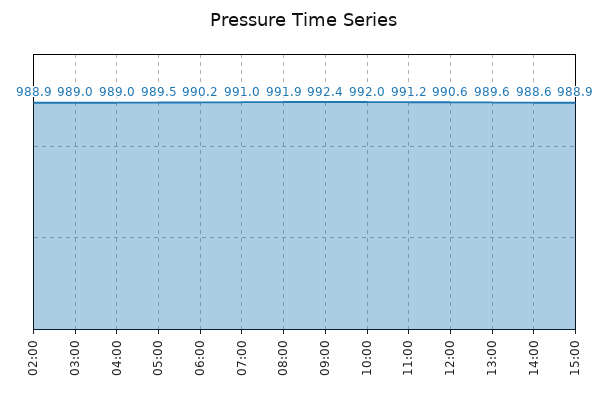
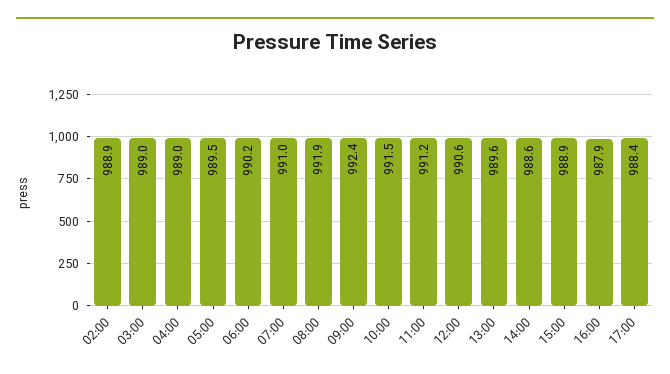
10:00: 992 -> 991.5
16:00: none -> 987.9
17:00: none -> 988.4

